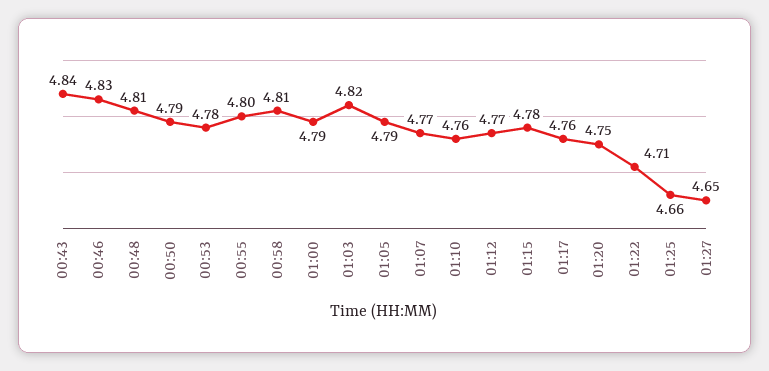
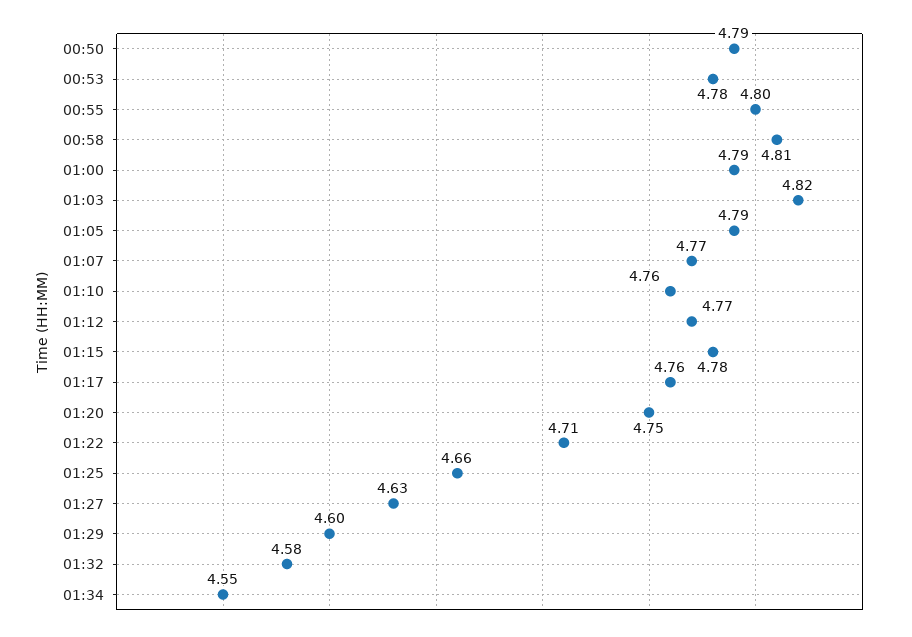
00:43: 4.84 -> none
00:46: 4.83 -> none
00:48: 4.81 -> none
01:27: 4.65 -> 4.63
01:29: none -> 4.6
01:32: none -> 4.58
01:34: none -> 4.55

